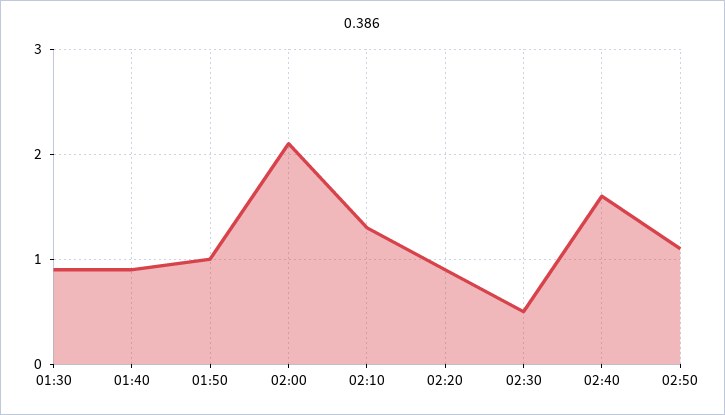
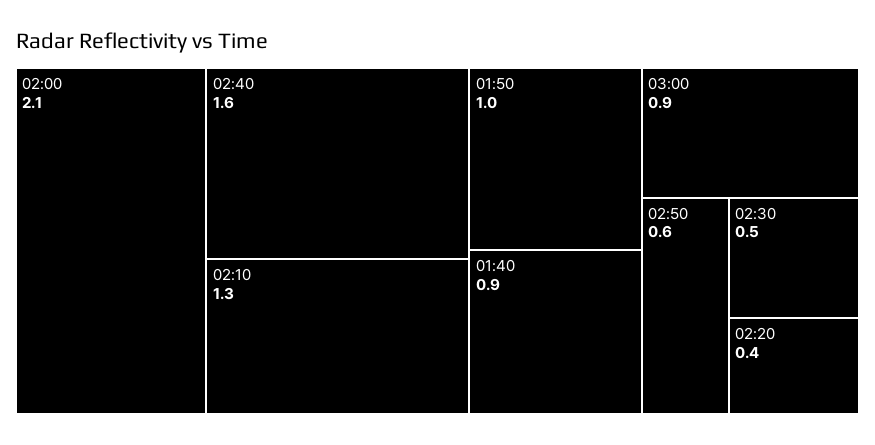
01:30: 0.9 -> none
02:20: 0.9 -> 0.4
02:50: 1.1 -> 0.6
03:00: none -> 0.9

